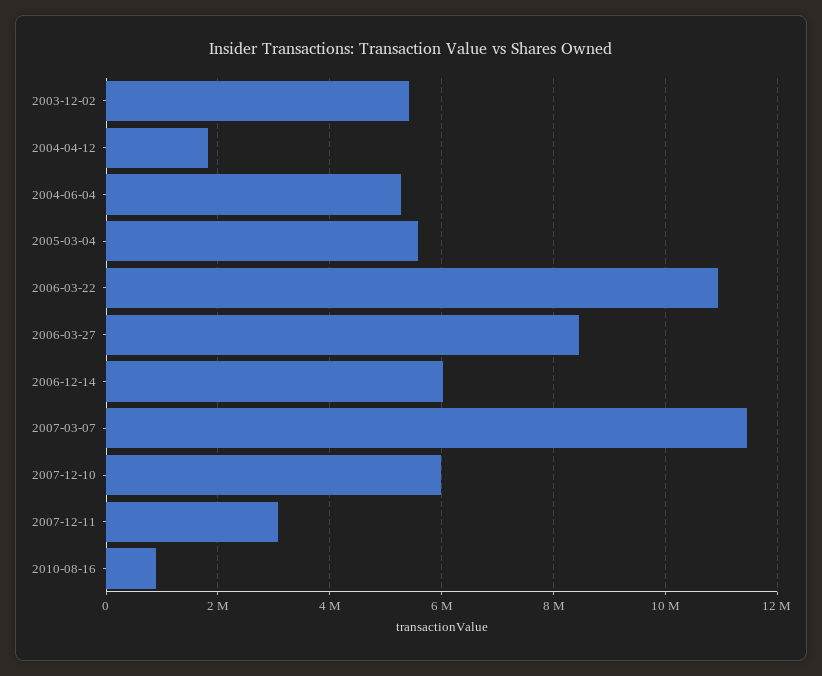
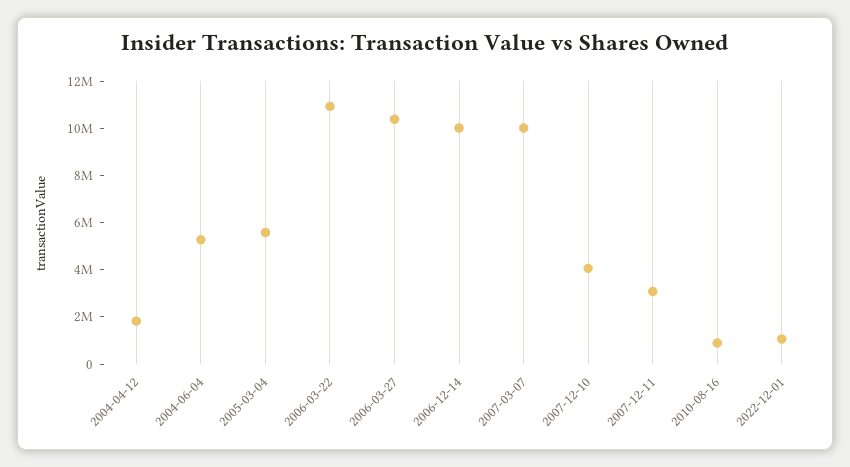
2003-12-02: 5400000 -> none
2006-03-27: 8400000 -> 10500000
2006-12-14: 6000000 -> 10000000
2007-03-07: 11400000 -> 10000000
2007-12-10: 6000000 -> 4000000
2022-12-01: none -> 1000000

